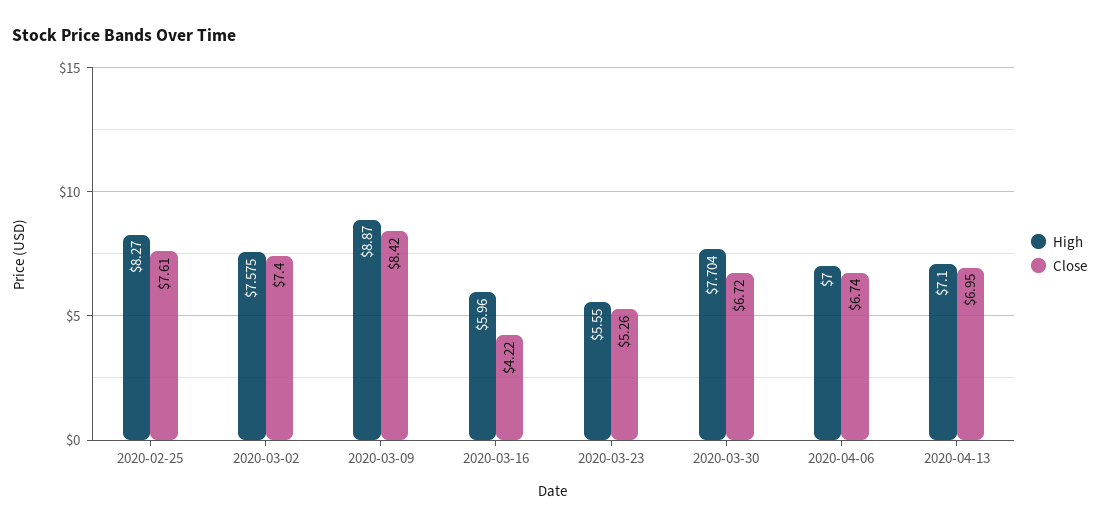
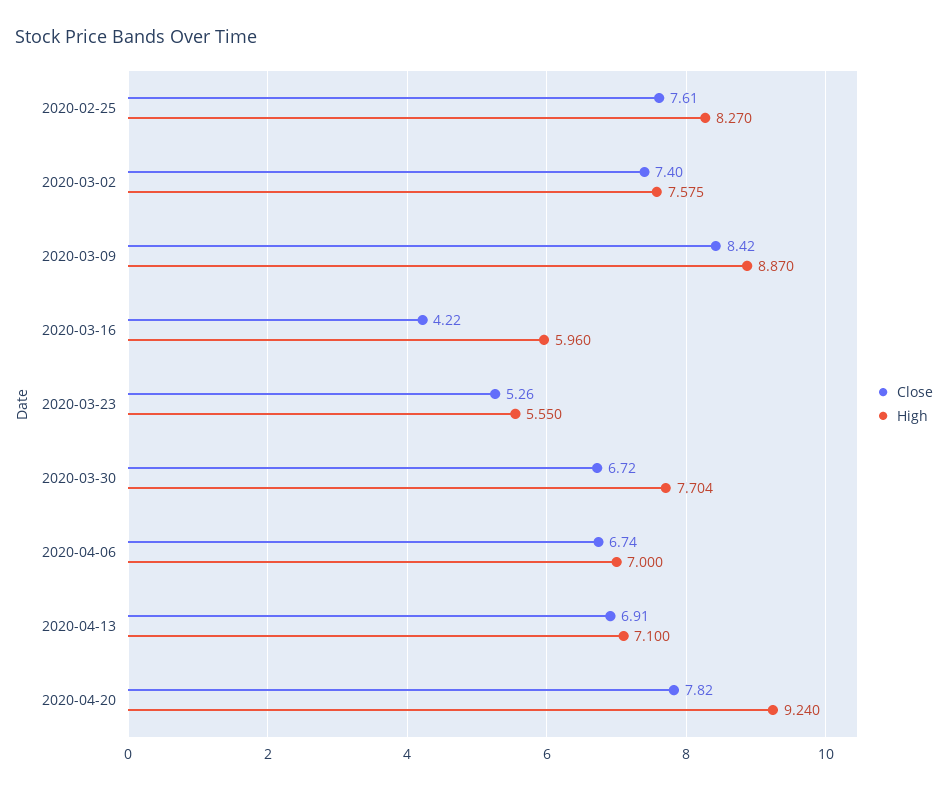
Close, 2020-04-13: 6.95 -> 6.91
Close, 2020-04-20: none -> 7.82
High, 2020-04-20: none -> 9.24

